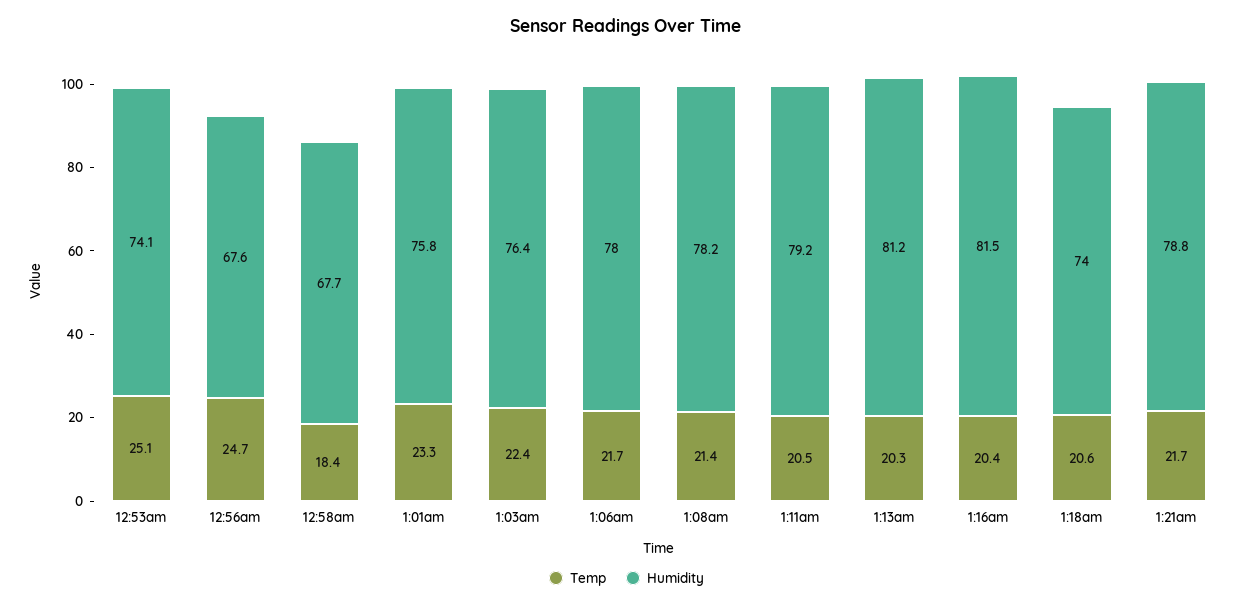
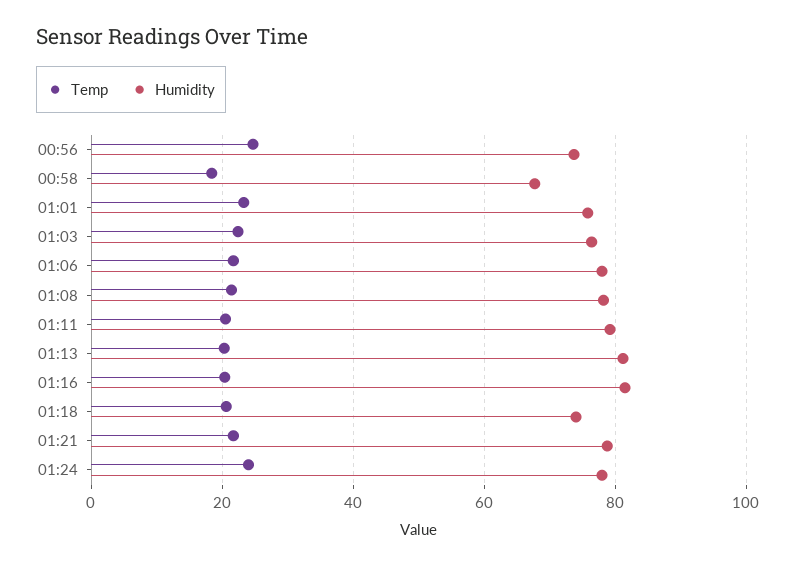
Temp, 12:53am: 25.1 -> none
Humidity, 12:53am: 74.1 -> none
Humidity, 12:56am: 67.6 -> 74
Temp, 01:24: none -> 24
Humidity, 01:24: none -> 78

